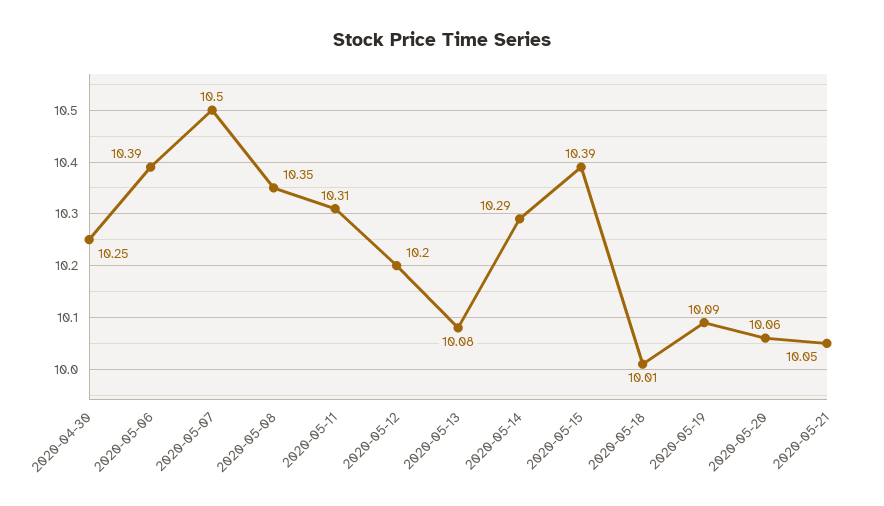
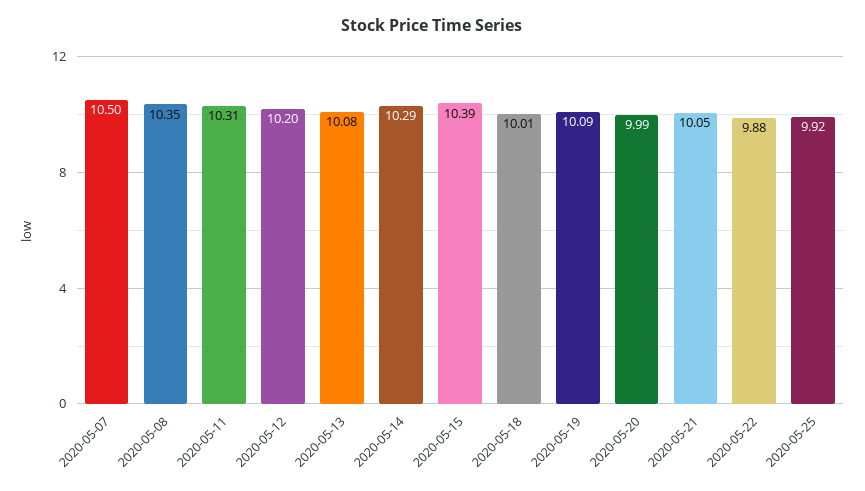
2020-04-30: 10.25 -> none
2020-05-06: 10.39 -> none
2020-05-20: 10.06 -> 9.99
2020-05-22: none -> 9.88
2020-05-25: none -> 9.92

